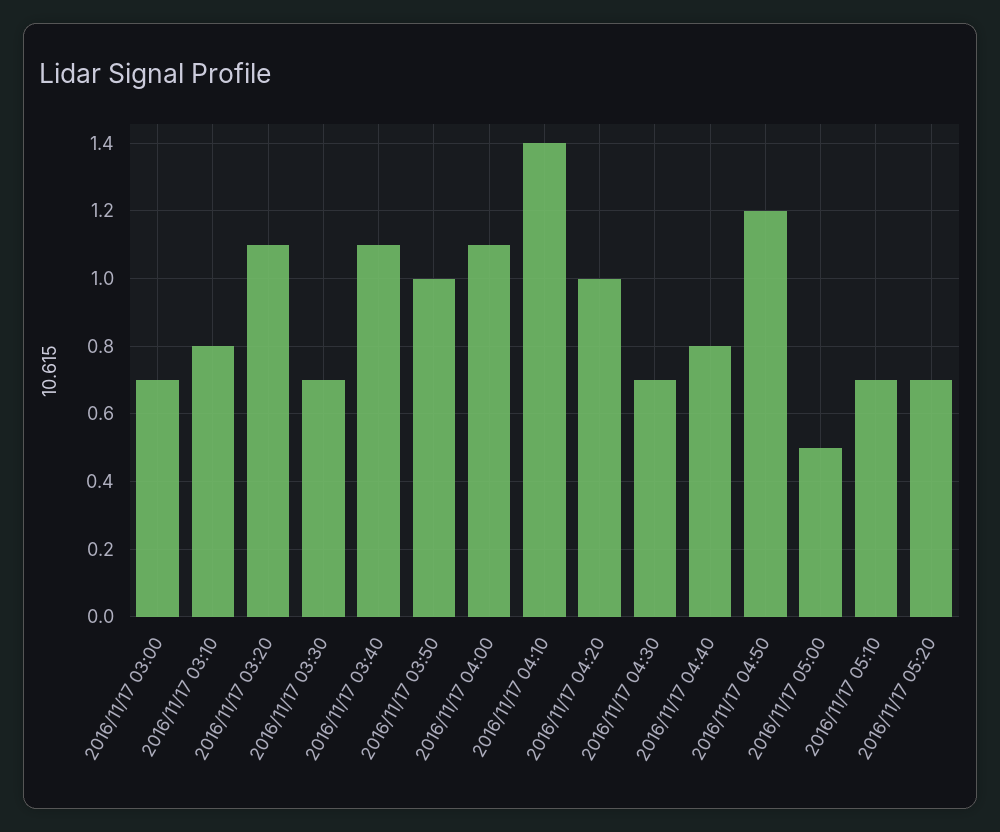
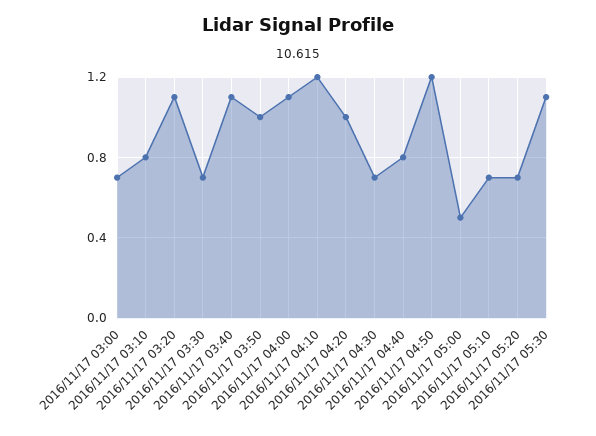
2016/11/17 04:10: 1.4 -> 1.2
2016/11/17 05:30: none -> 1.1

